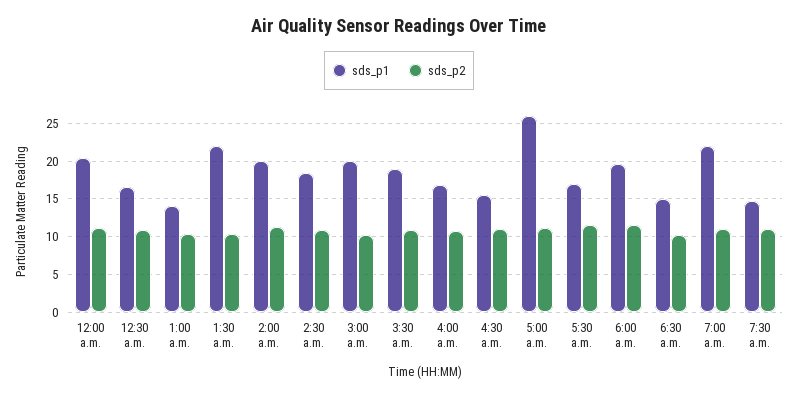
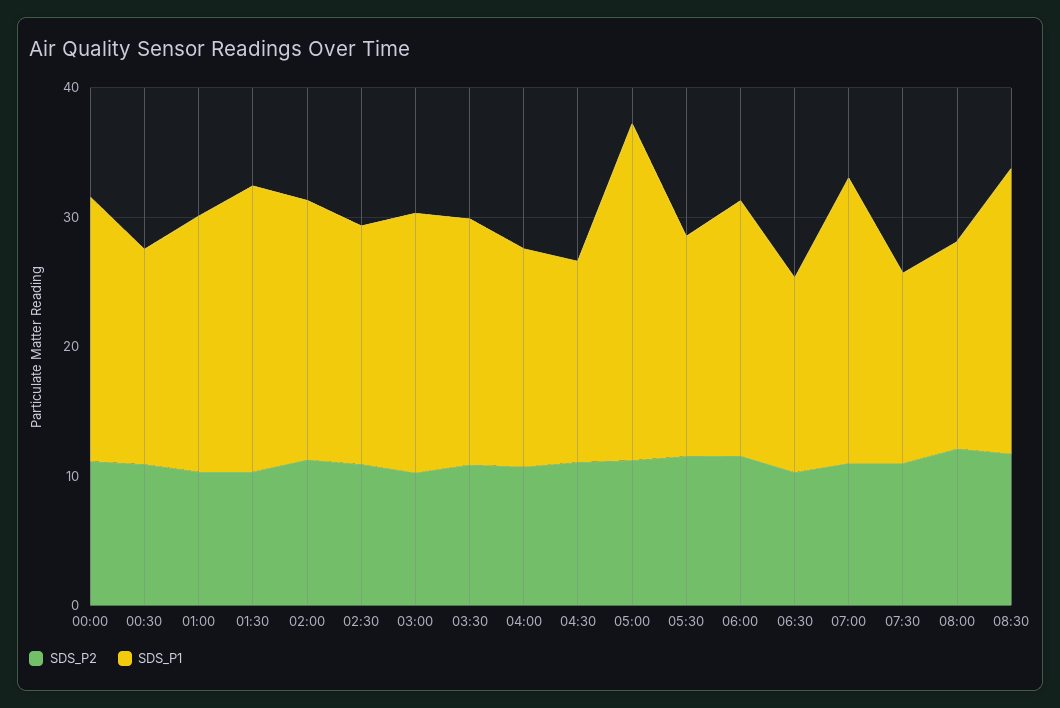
sds_p1, 1:00 a.m.: 14 -> 20
sds_p2, 08:00: none -> 12
sds_p1, 08:00: none -> 16
sds_p2, 08:30: none -> 12
sds_p1, 08:30: none -> 22

